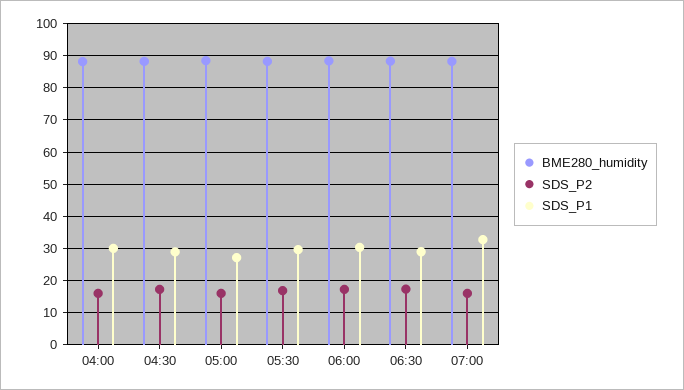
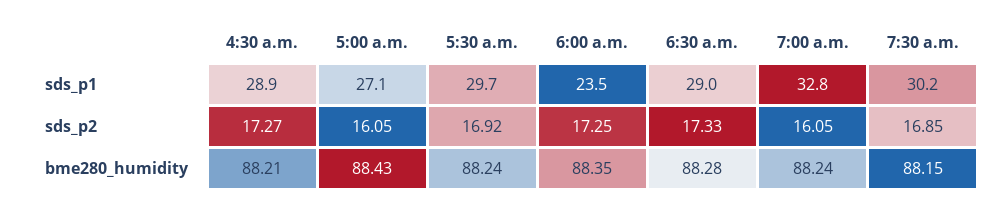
BME280_humidity, 04:00: 88 -> none
SDS_P2, 04:00: 16 -> none
SDS_P1, 04:00: 30 -> none
SDS_P1, 06:00: 30 -> 23.5
SDS_P1, 7:30 a.m.: none -> 30.2
SDS_P2, 7:30 a.m.: none -> 16.85
BME280_humidity, 7:30 a.m.: none -> 88.15

